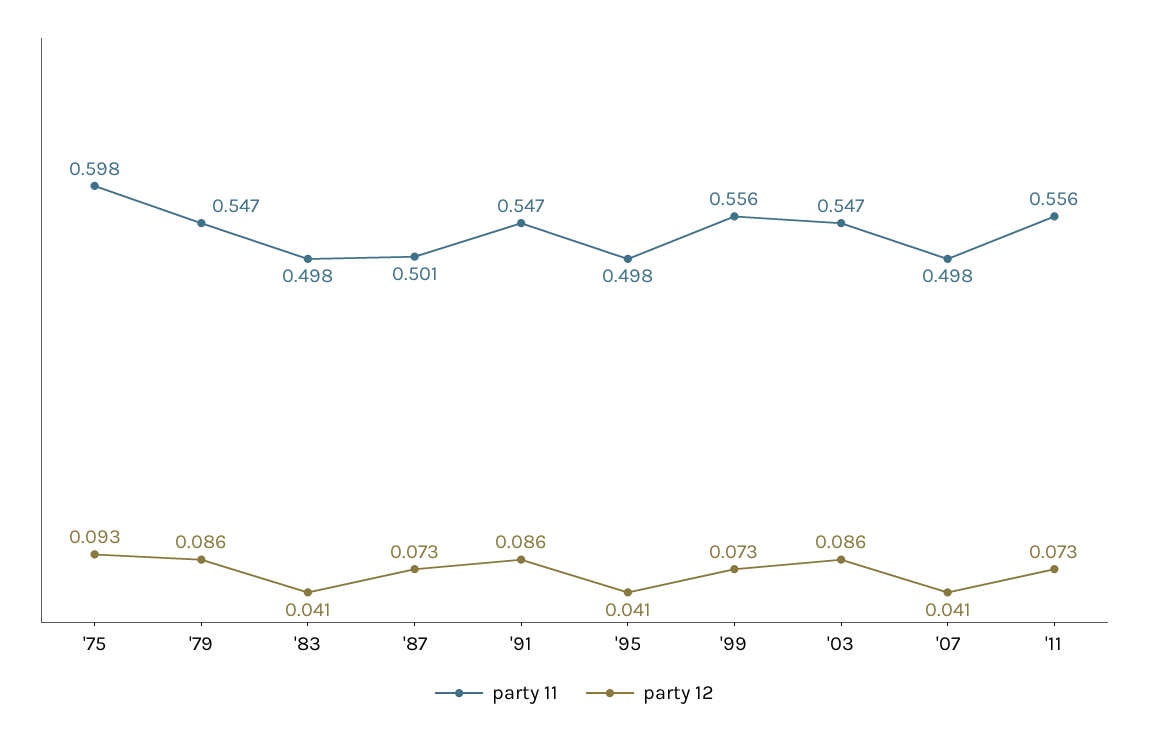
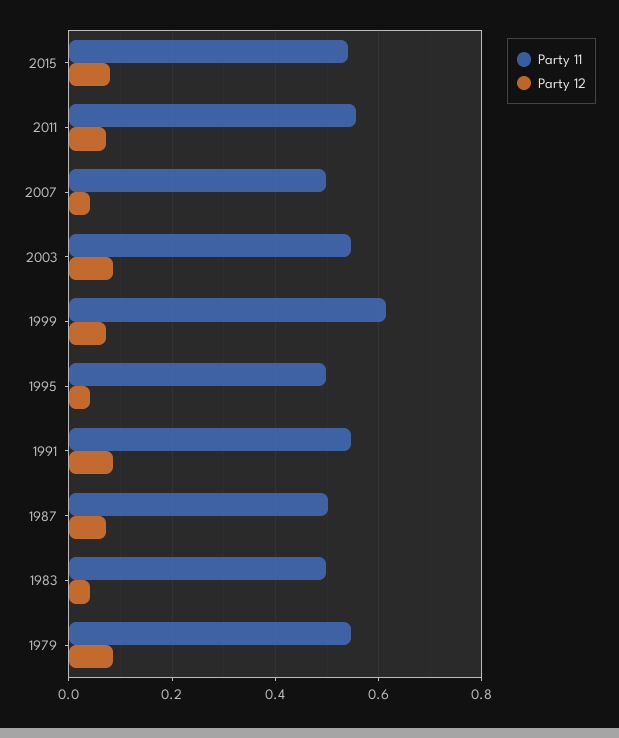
party 11, '75: 0.598 -> none
party 12, '75: 0.093 -> none
party 11, '99: 0.556 -> 0.62
party 11, 2015: none -> 0.54
party 12, 2015: none -> 0.08

